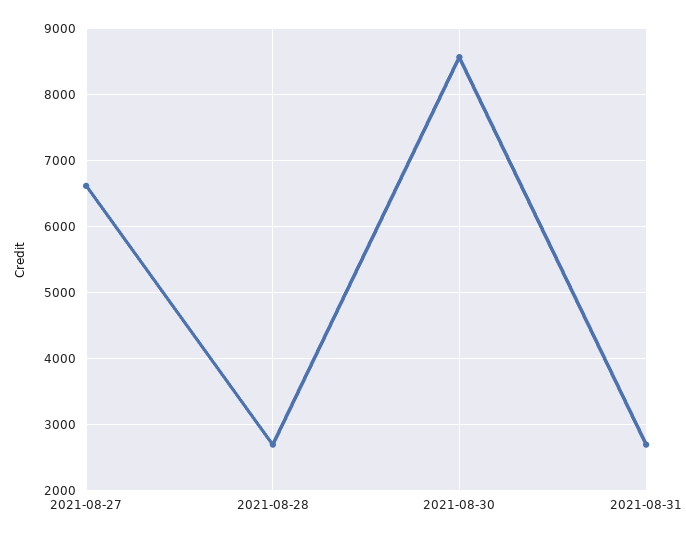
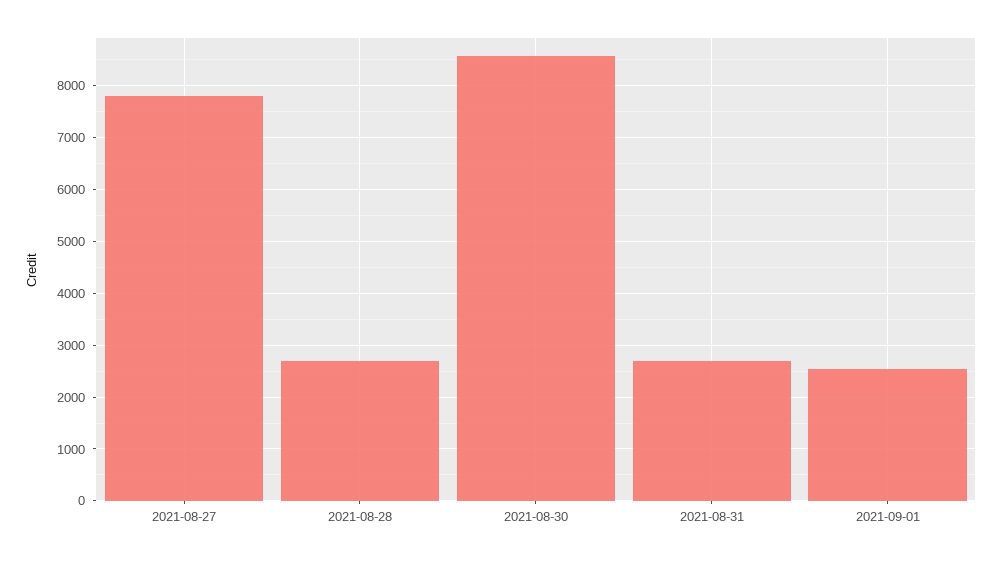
2021-08-27: 6600 -> 7800
2021-09-01: none -> 2600

